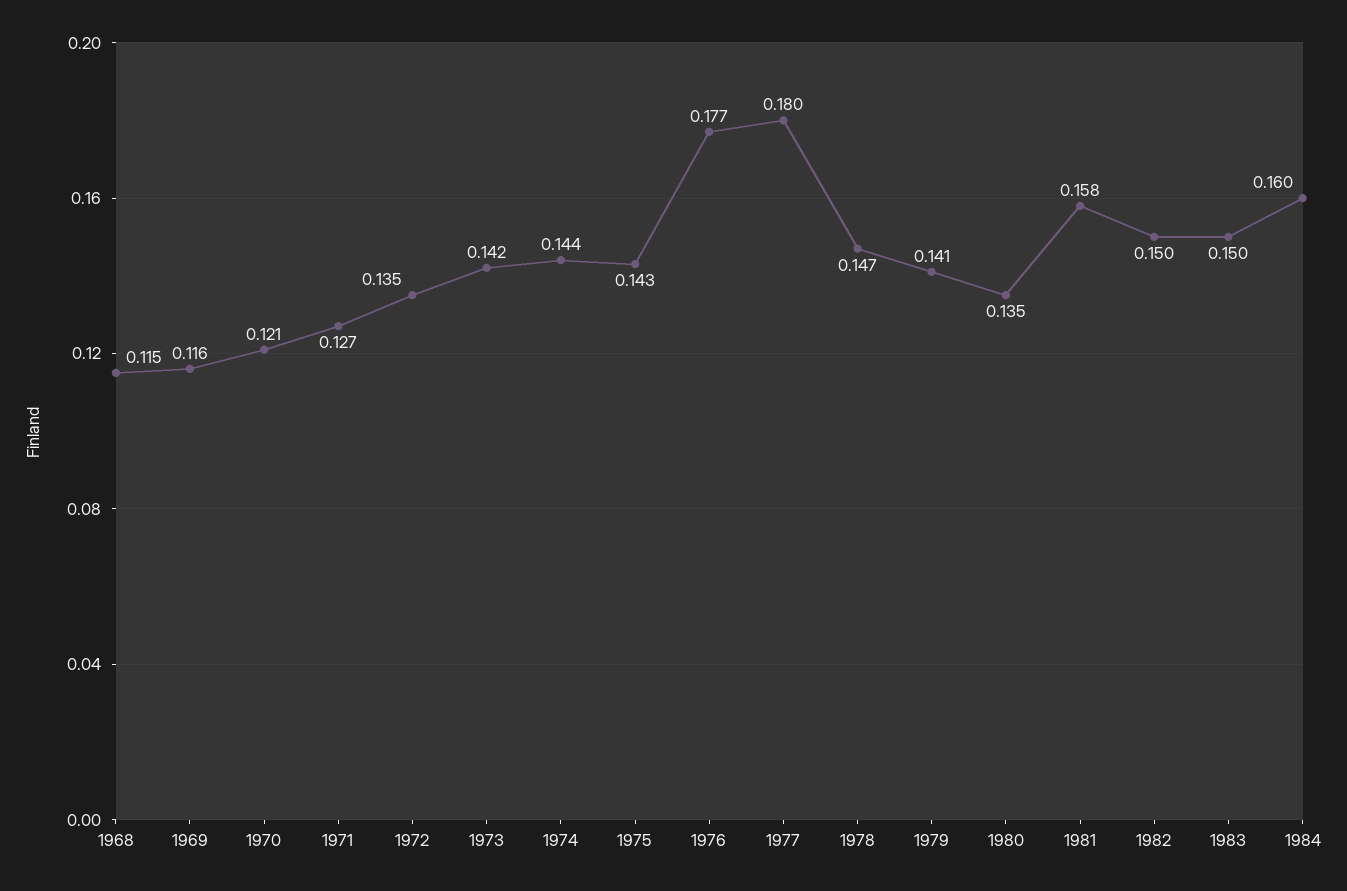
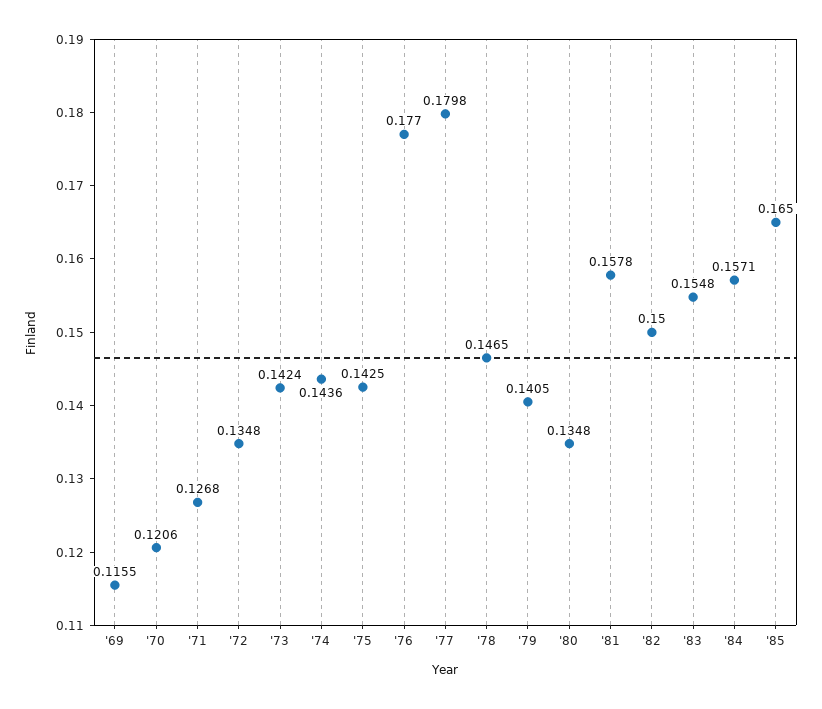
1968: 0.115 -> none
1983: 0.15 -> 0.1548
1984: 0.16 -> 0.1571
'85: none -> 0.165

